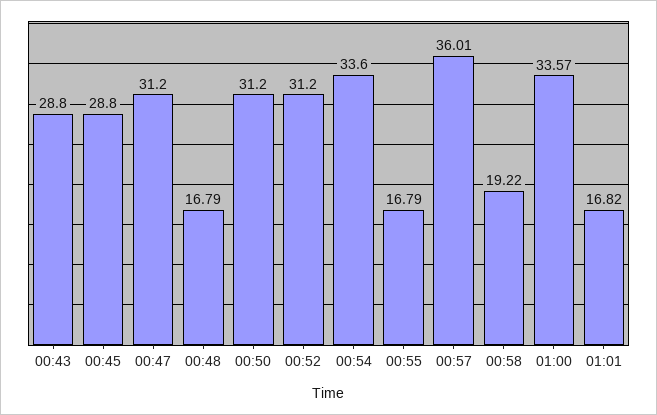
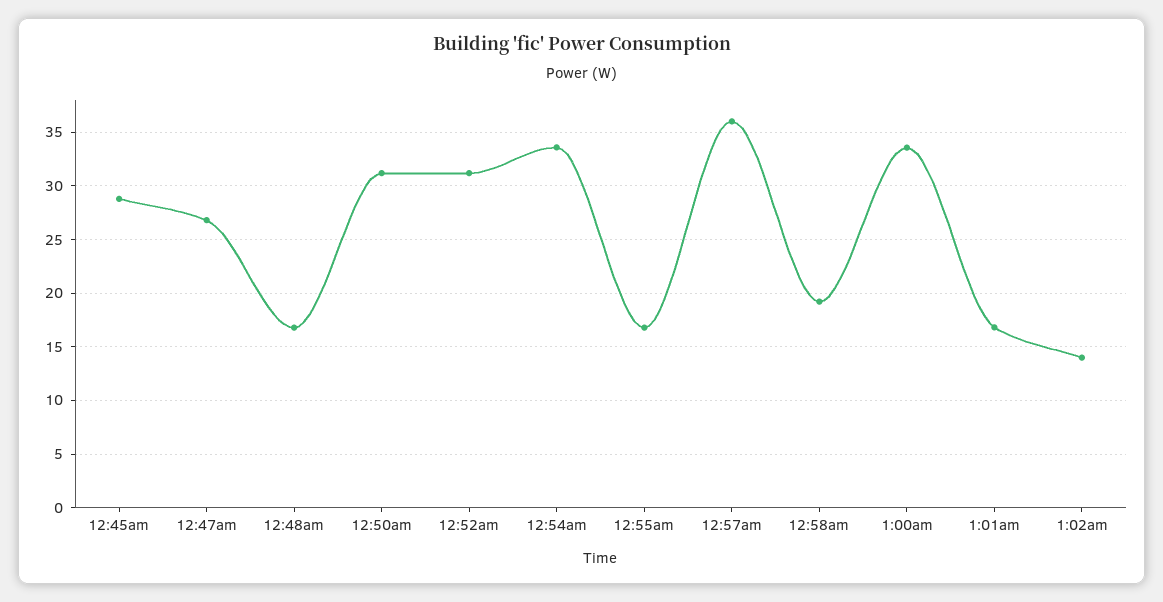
00:43: 28.8 -> none
00:47: 31.2 -> 27
1:02am: none -> 14

